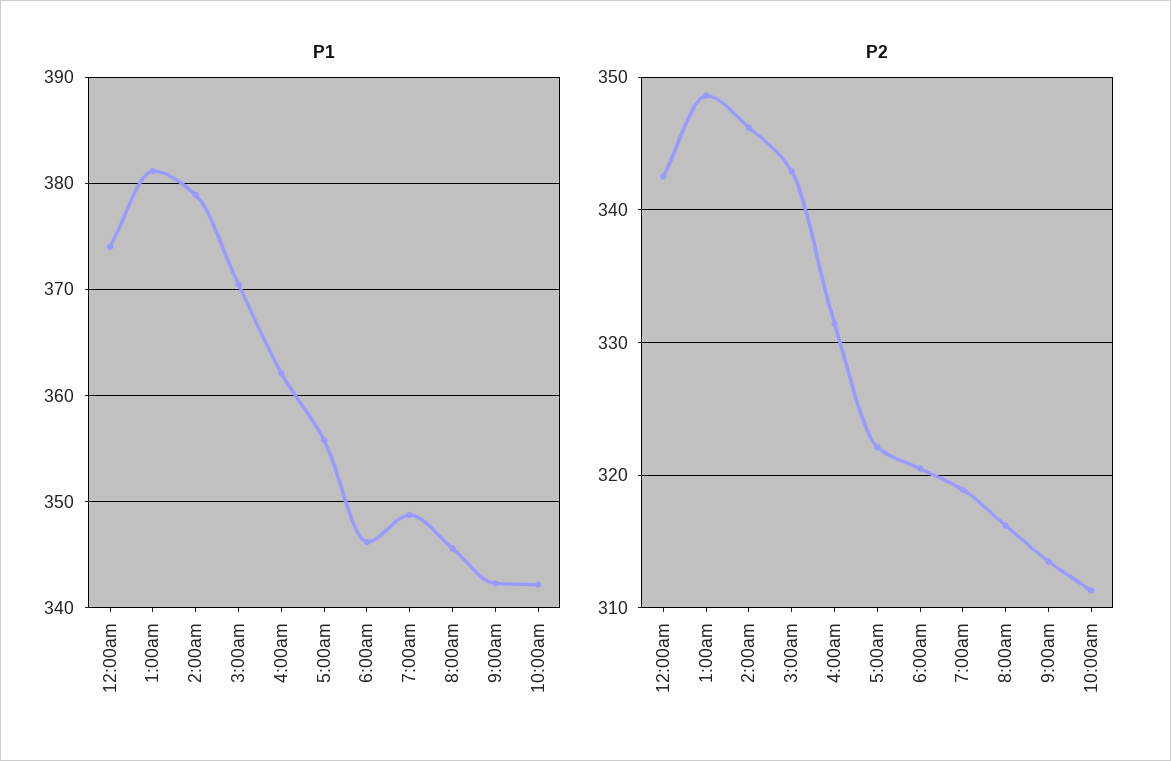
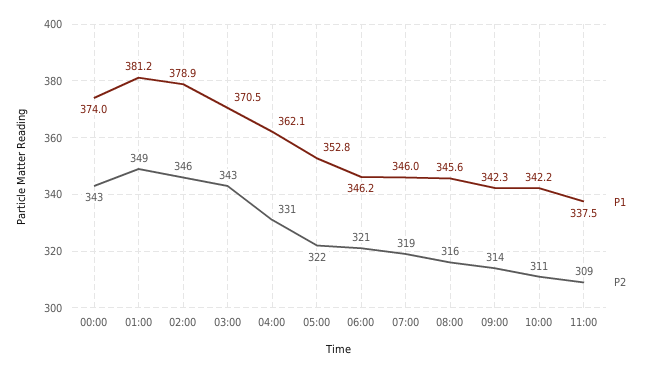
P1, 5:00am: 356 -> 352.8
P1, 7:00am: 349 -> 346
P1, 11:00: none -> 337.5
P2, 11:00: none -> 309

